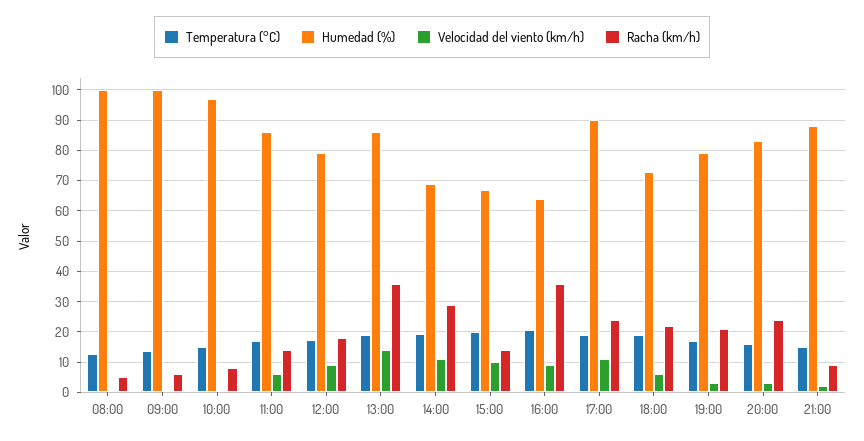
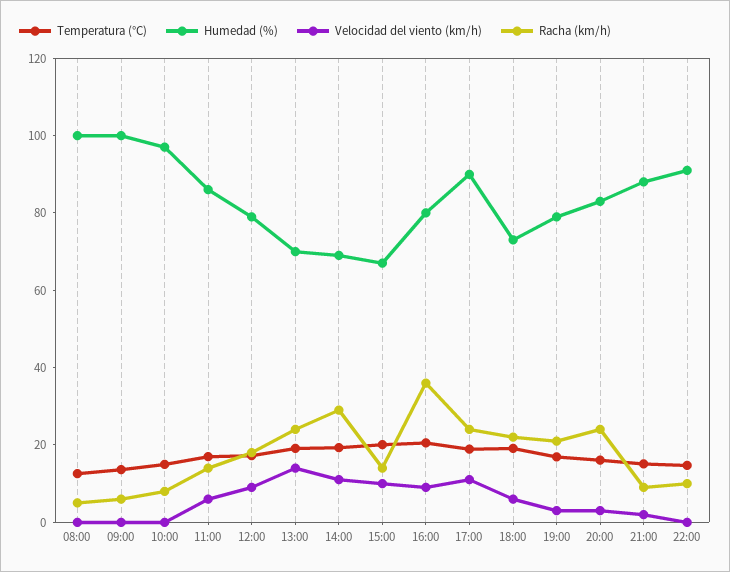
Humedad (%), 13:00: 86 -> 70
Racha (km/h), 13:00: 36 -> 25
Humedad (%), 16:00: 64 -> 80
Temperatura (°C), 22:00: none -> 15
Humedad (%), 22:00: none -> 90
Velocidad del viento (km/h), 22:00: none -> 0
Racha (km/h), 22:00: none -> 10

